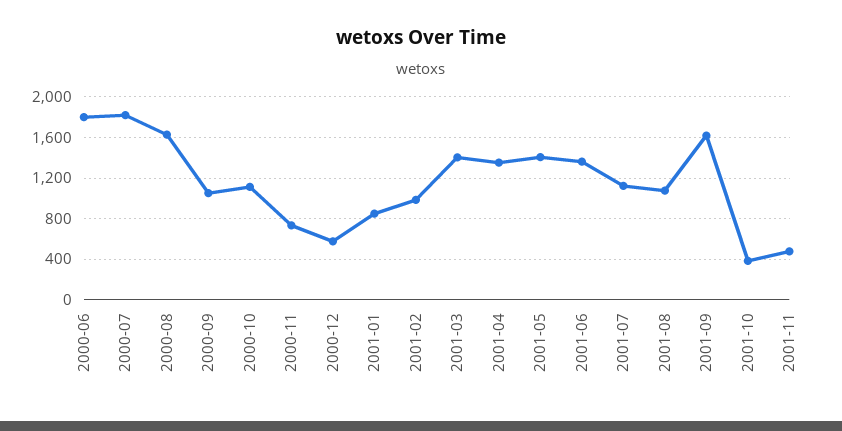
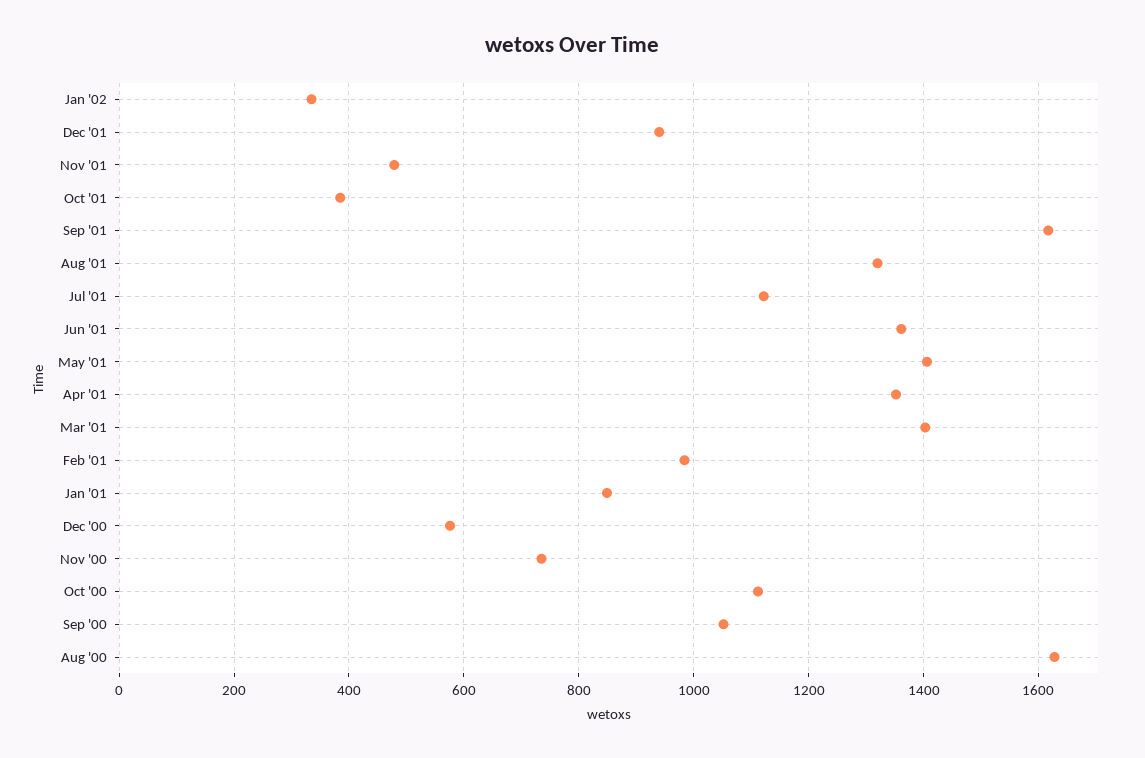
2000-06: 1800 -> none
2000-07: 1800 -> none
2001-08: 1100 -> 1320
Jan '02: none -> 340
Dec '01: none -> 940

